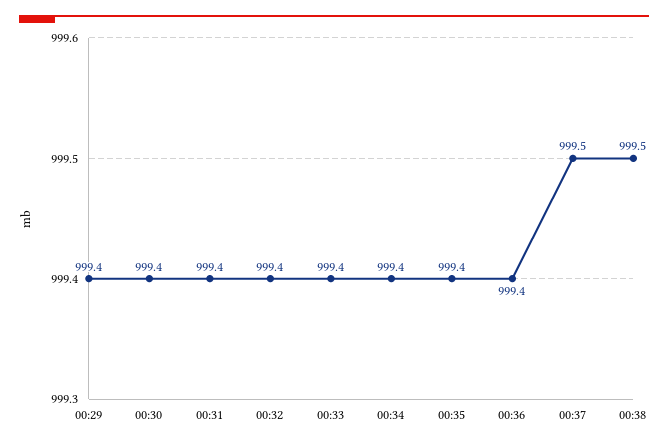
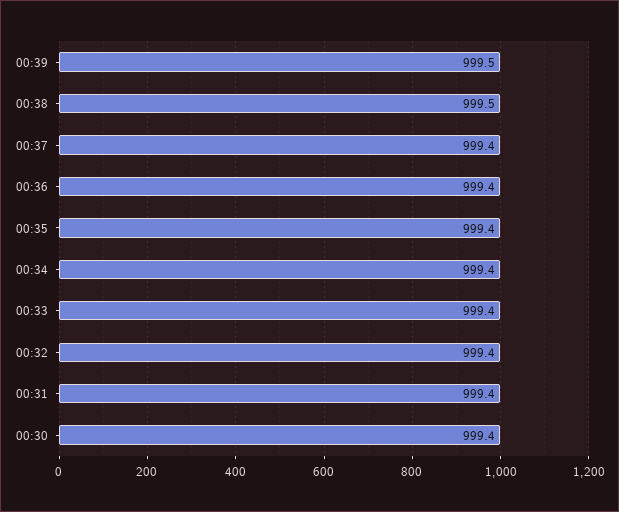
00:29: 999.4 -> none
00:37: 999.5 -> 999.4
00:39: none -> 999.5

